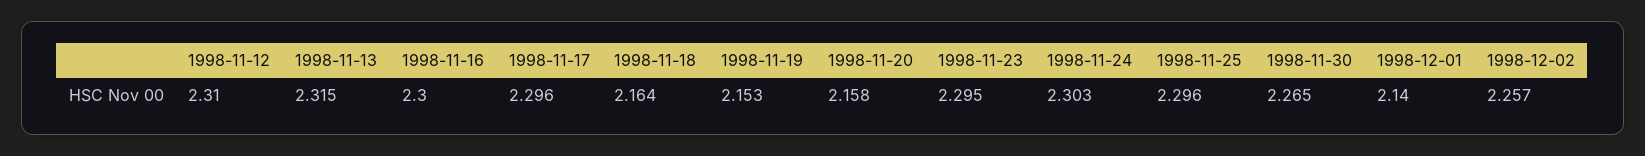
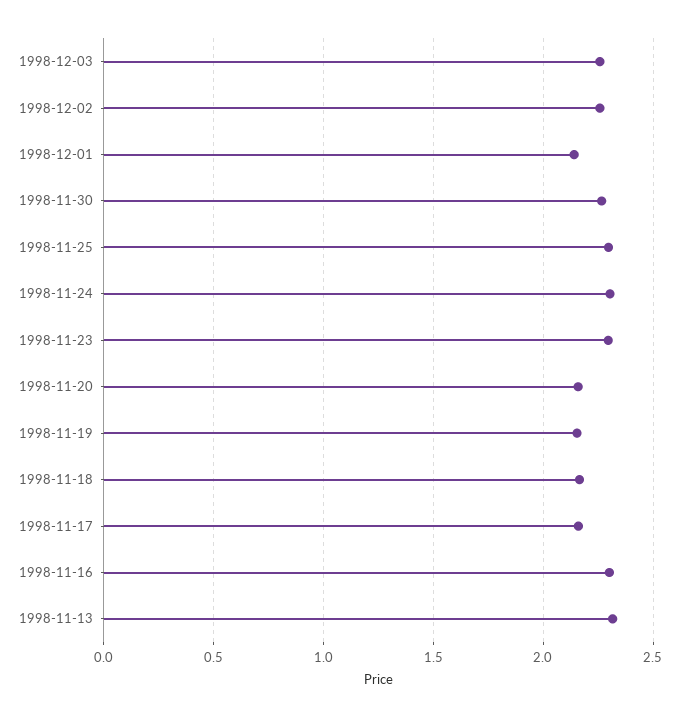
1998-11-12: 2.31 -> none
1998-11-17: 2.296 -> 2.15
1998-12-03: none -> 2.25

